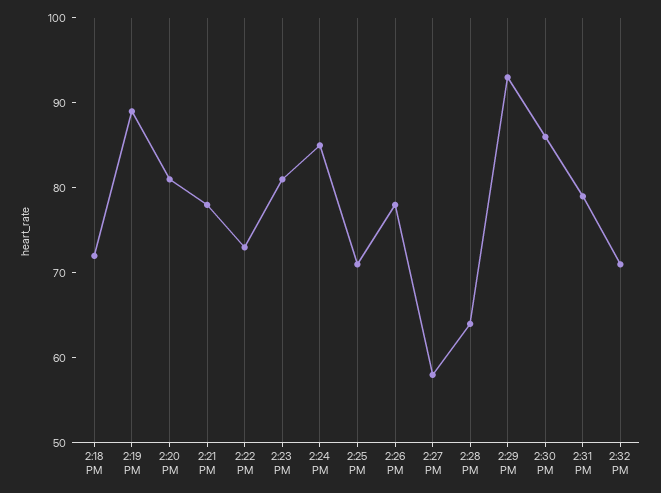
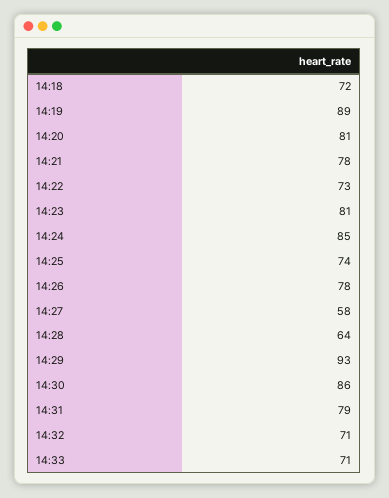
2:25 PM: 71 -> 74
14:33: none -> 71

